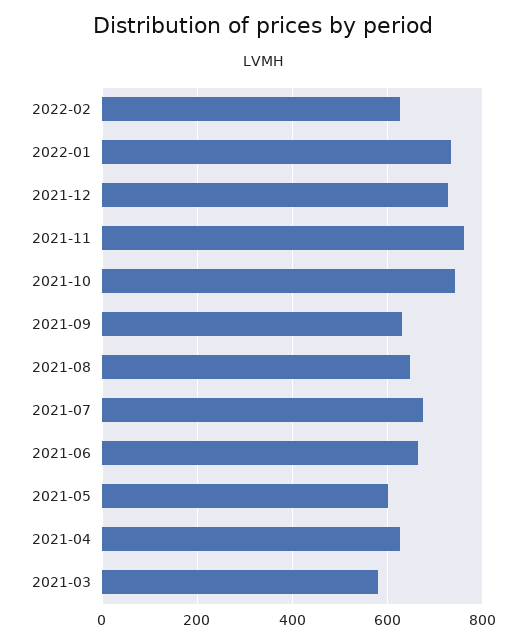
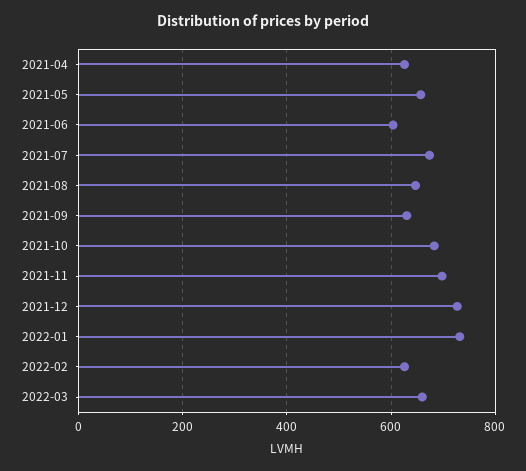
2021-11: 760 -> 700
2021-10: 740 -> 680
2021-06: 660 -> 600
2021-05: 600 -> 660
2021-03: 580 -> none
2022-03: none -> 660

